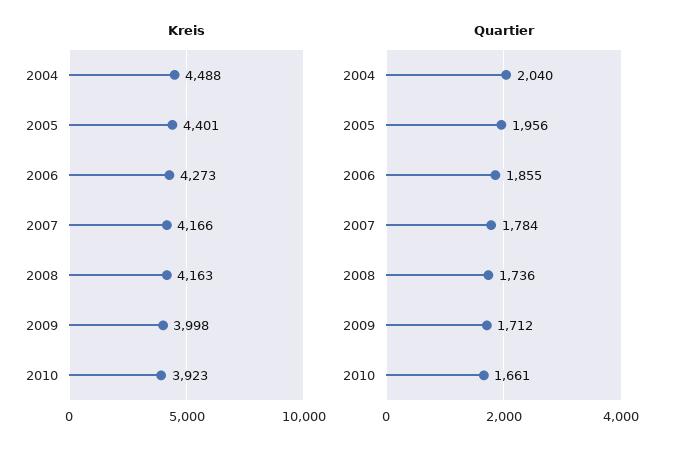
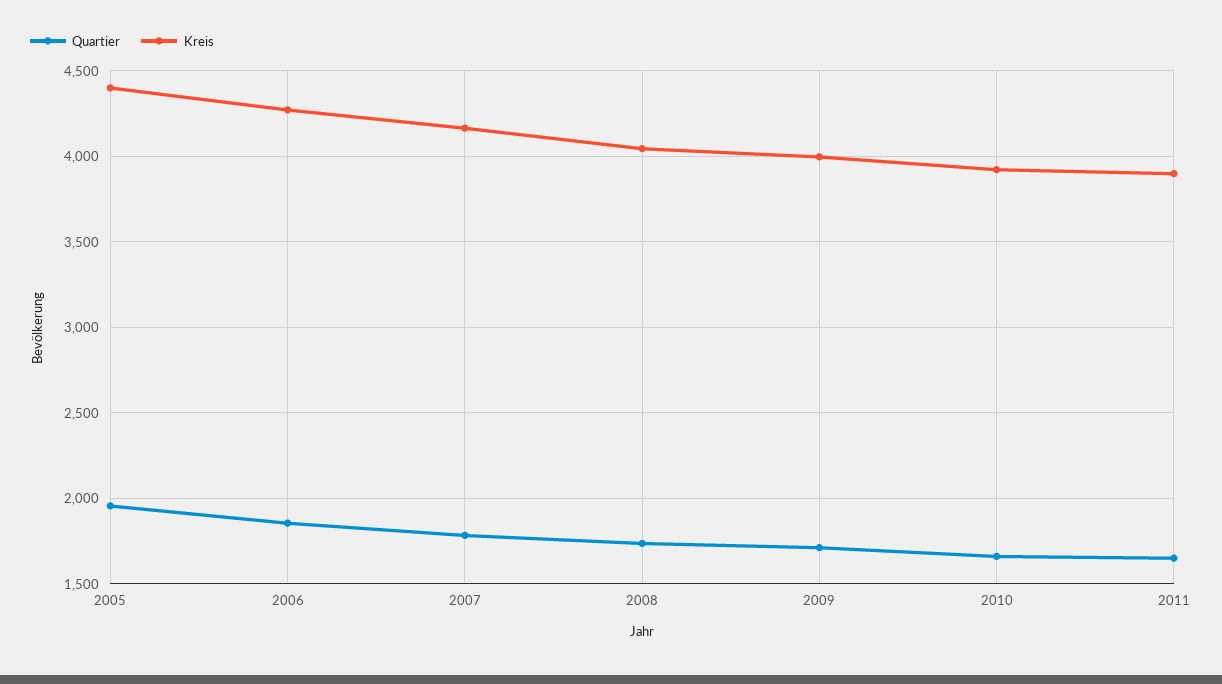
Kreis, 2004: 4488 -> none
Kreis, 2008: 4163 -> 4050
Quartier, 2004: 2040 -> none
Quartier, 2011: none -> 1650
Kreis, 2011: none -> 3900

